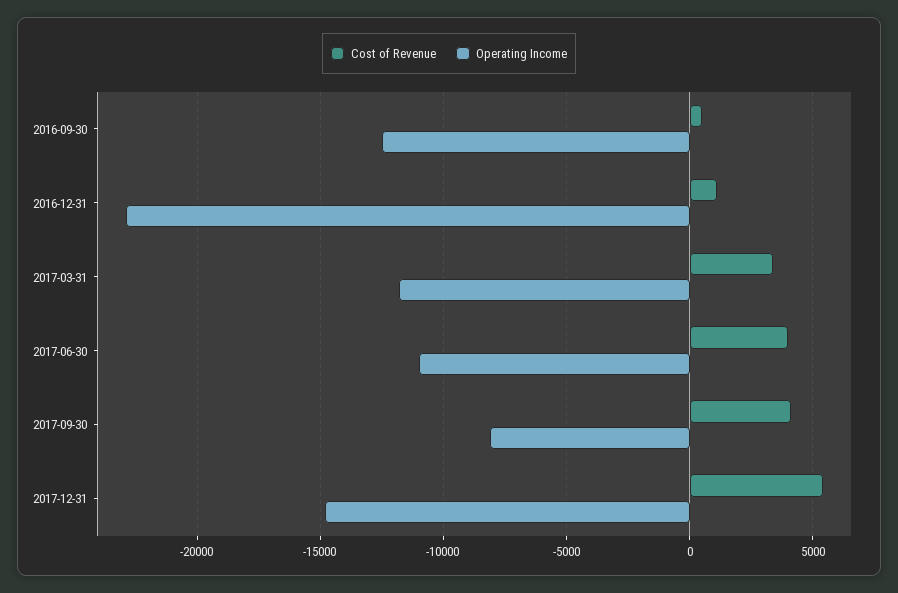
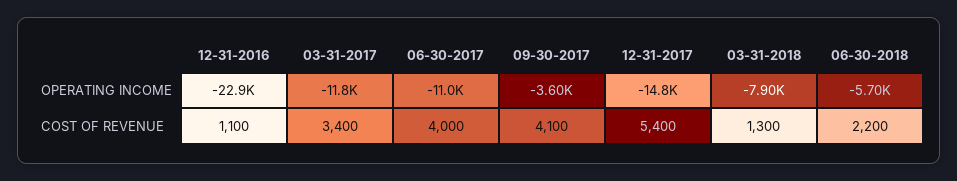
Cost of Revenue, 2016-09-30: 500 -> none
Operating Income, 2016-09-30: -12500 -> none
Operating Income, 2017-09-30: -8000 -> -3600
Operating Income, 03-31-2018: none -> -7900
Operating Income, 06-30-2018: none -> -5700
Cost of Revenue, 03-31-2018: none -> 1300
Cost of Revenue, 06-30-2018: none -> 2200

